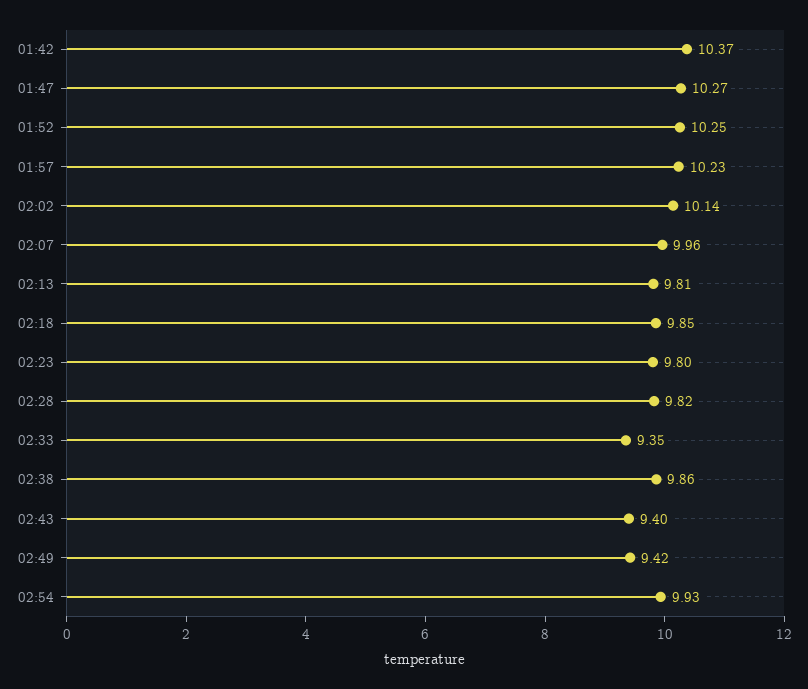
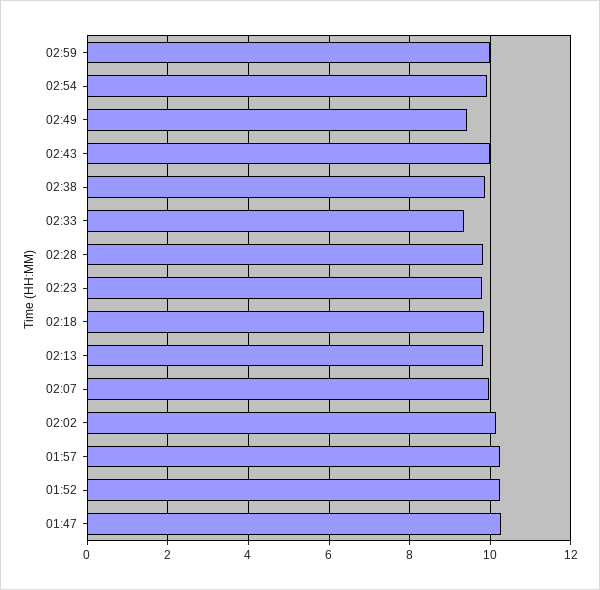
01:42: 10.37 -> none
02:43: 9.4 -> 10
02:59: none -> 10

